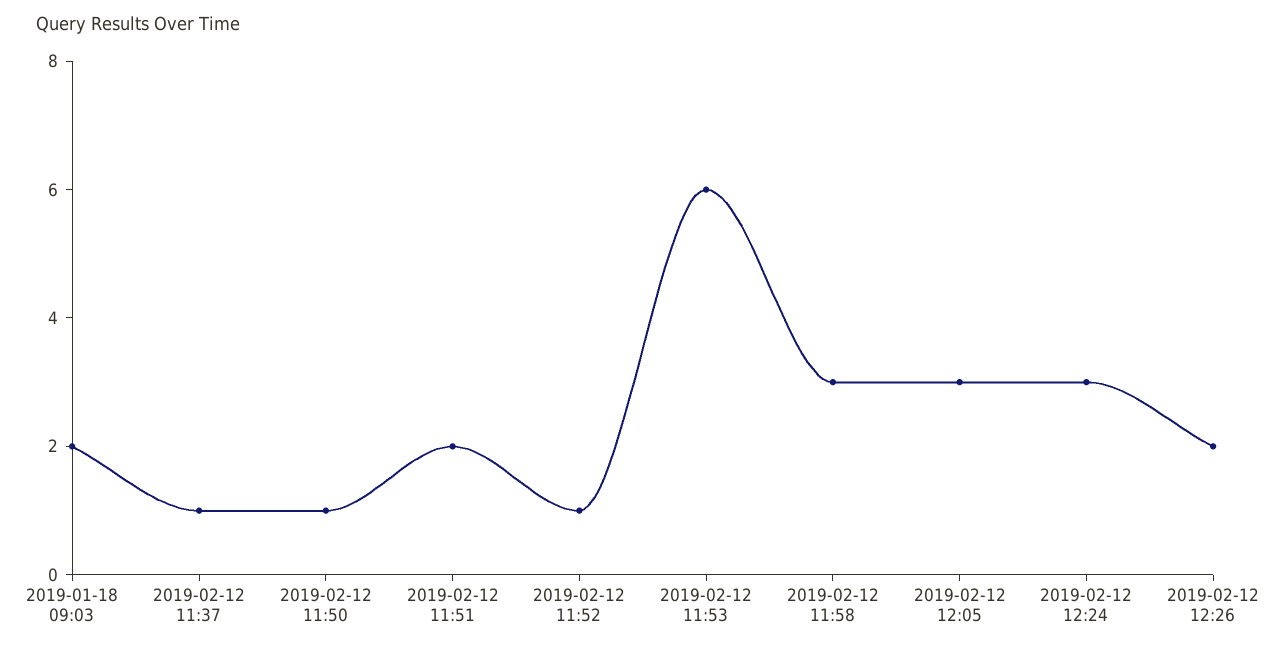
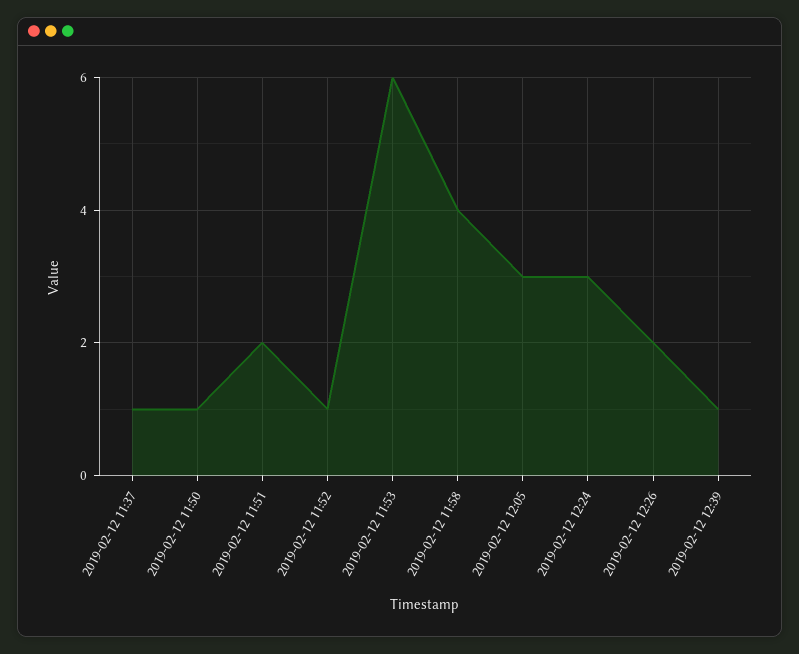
2019-01-18 09:03: 2 -> none
2019-02-12 11:58: 3 -> 4
2019-02-12 12:39: none -> 1

